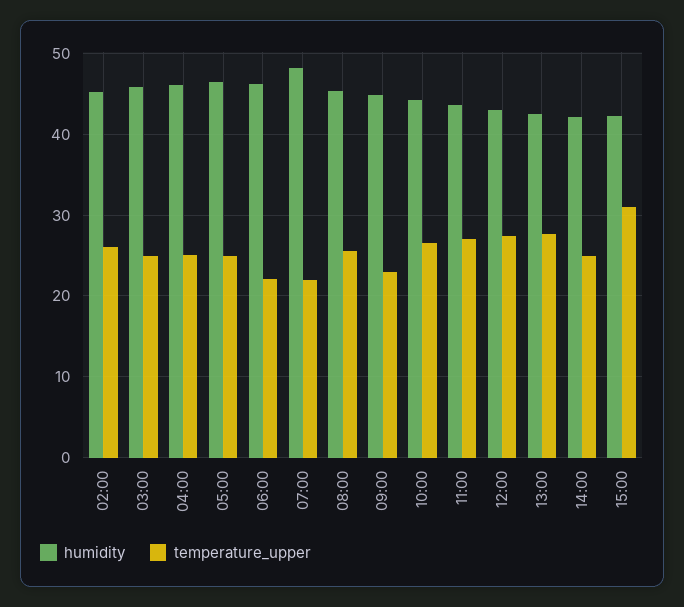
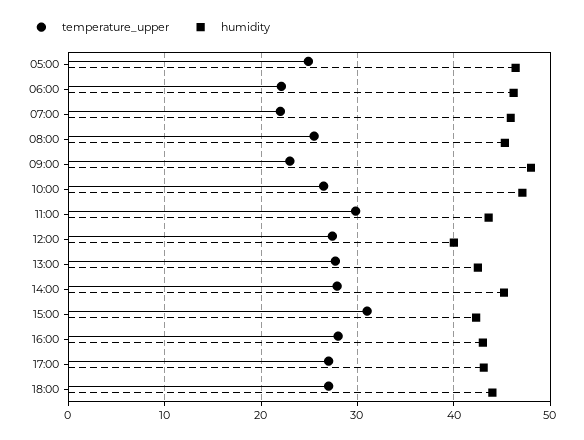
humidity, 02:00: 45 -> none
temperature_upper, 02:00: 26 -> none
humidity, 03:00: 46 -> none
temperature_upper, 03:00: 25 -> none
humidity, 04:00: 46 -> none
temperature_upper, 04:00: 25 -> none
humidity, 07:00: 48 -> 46
humidity, 09:00: 45 -> 48
humidity, 10:00: 44 -> 47
temperature_upper, 11:00: 27 -> 30
humidity, 12:00: 43 -> 40
humidity, 14:00: 42 -> 45
temperature_upper, 14:00: 25 -> 28
temperature_upper, 16:00: none -> 28
humidity, 16:00: none -> 43
temperature_upper, 17:00: none -> 27
humidity, 17:00: none -> 43
temperature_upper, 18:00: none -> 27
humidity, 18:00: none -> 44

